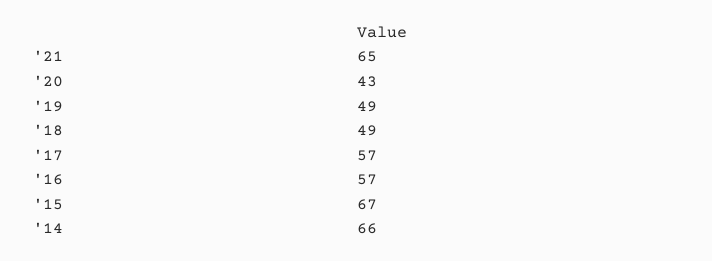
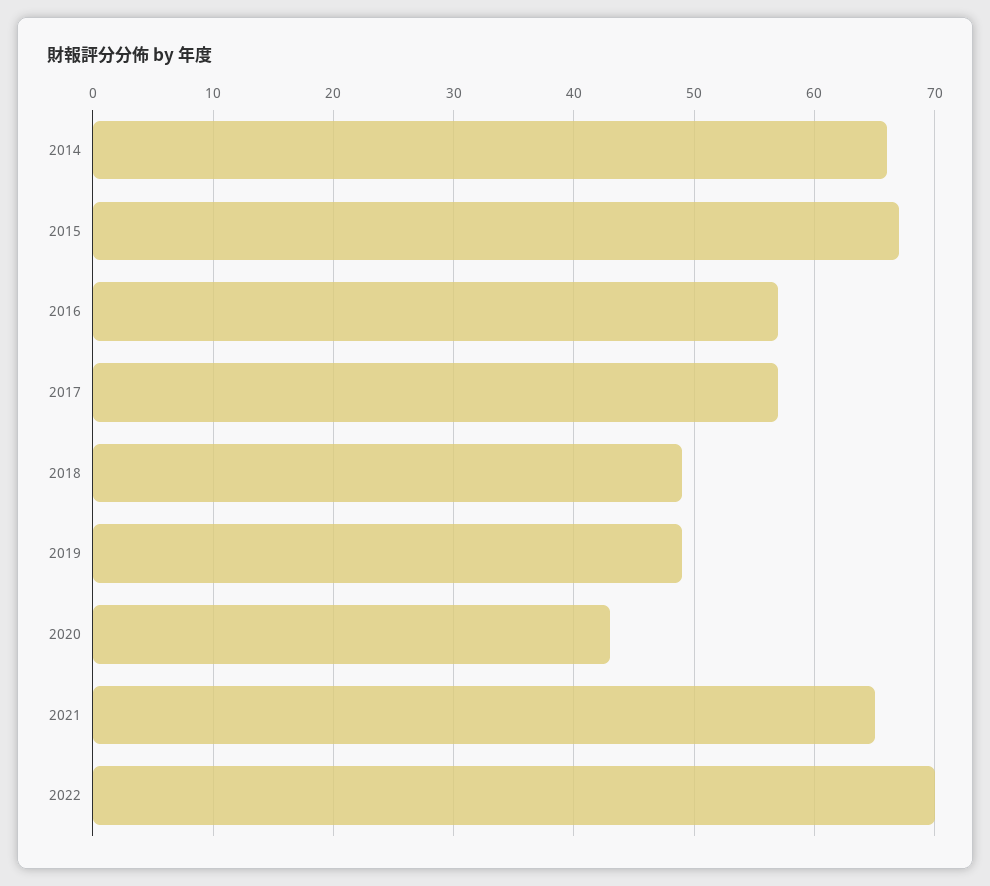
2022: none -> 70

